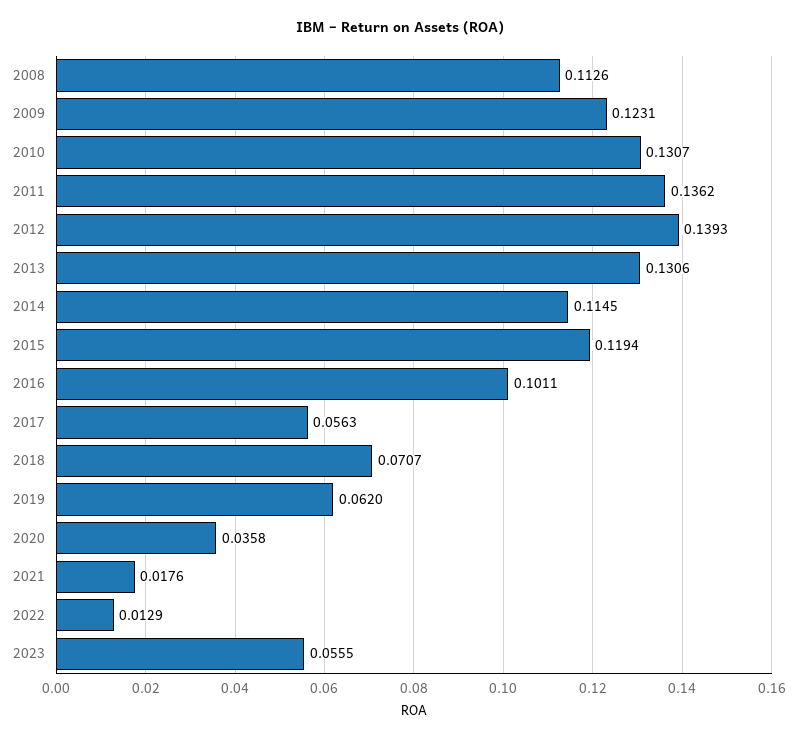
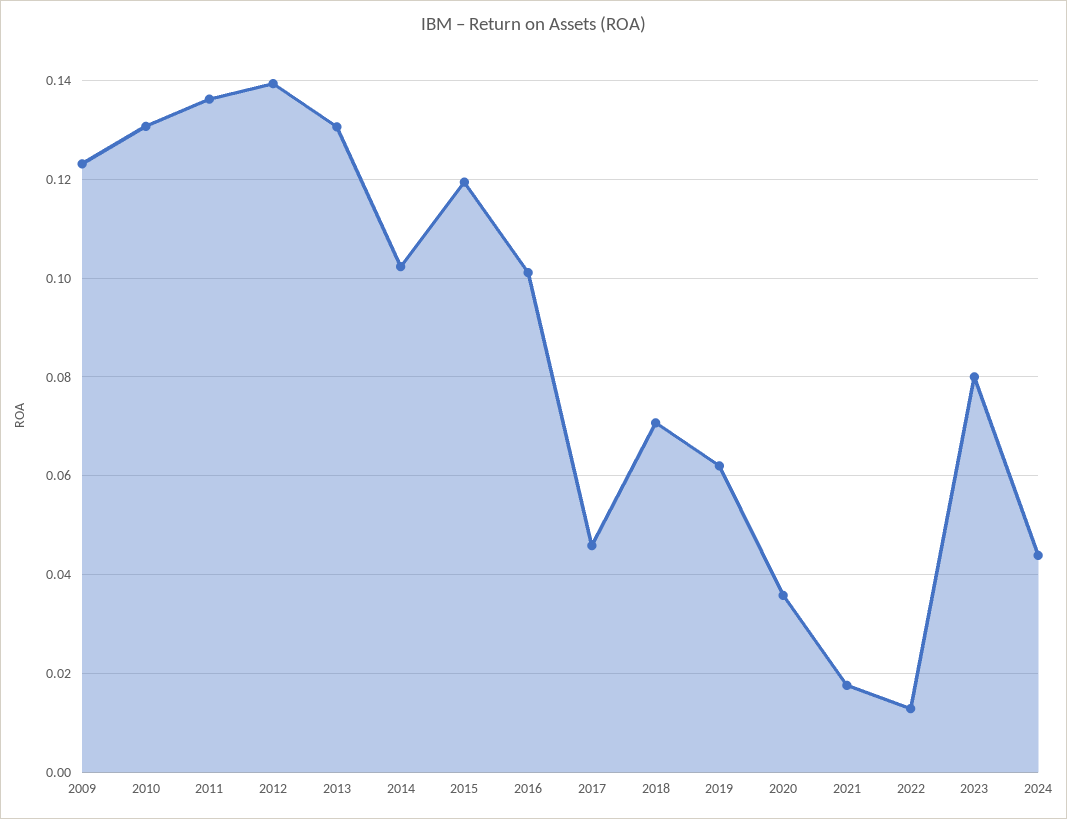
2008: 0.1126 -> none
2014: 0.1145 -> 0.102
2017: 0.0563 -> 0.046
2023: 0.0555 -> 0.08
2024: none -> 0.044

